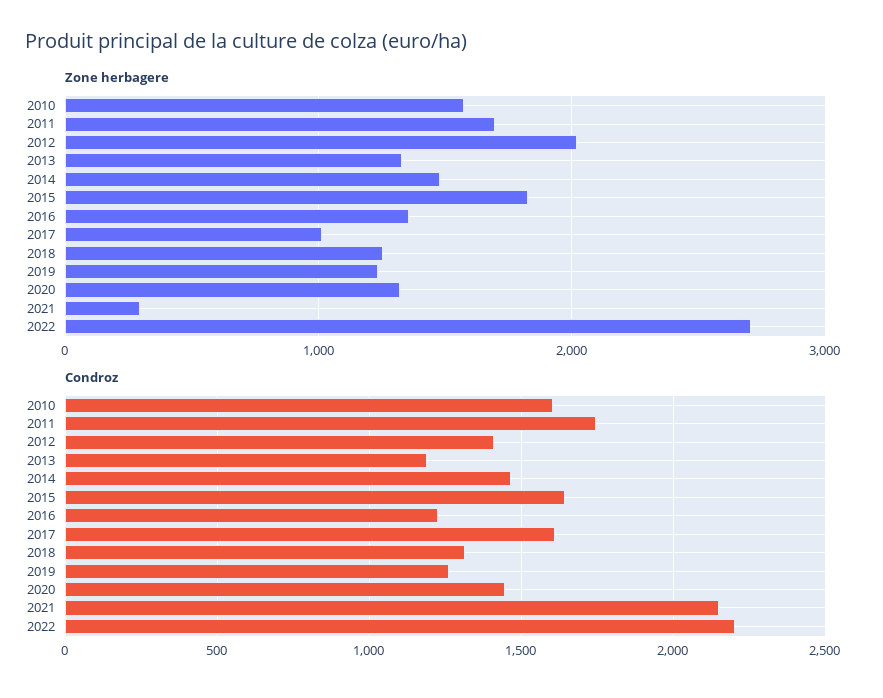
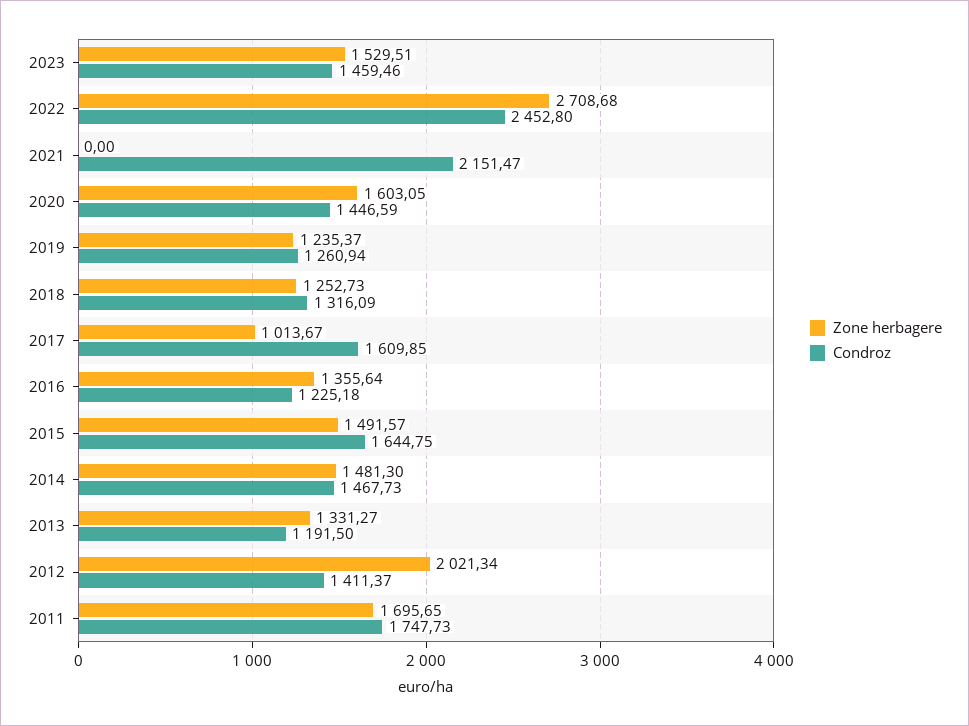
Zone herbagere, 2010: 1600 -> none
Zone herbagere, 2015: 1800 -> 1491.57
Zone herbagere, 2020: 1300 -> 1603.05
Zone herbagere, 2021: 300 -> 0
Condroz, 2010: 1600 -> none
Condroz, 2022: 2200 -> 2452.8
Zone herbagere, 2023: none -> 1529.51
Condroz, 2023: none -> 1459.46

